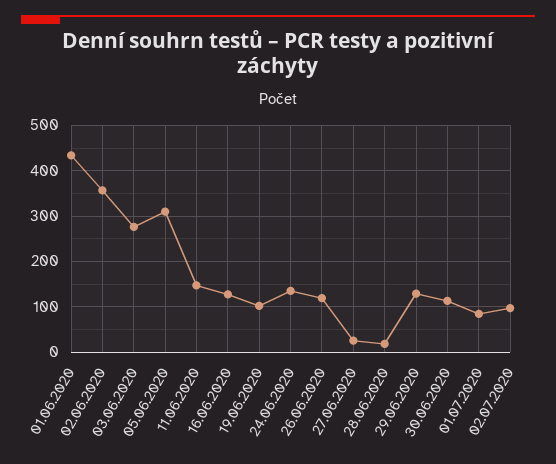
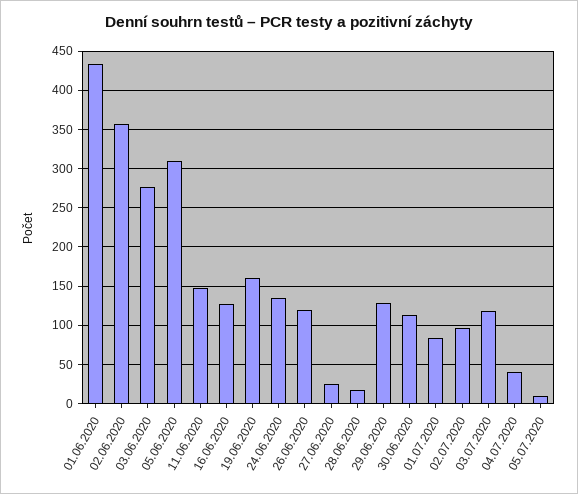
19.06.2020: 100 -> 160
03.07.2020: none -> 120
04.07.2020: none -> 40
05.07.2020: none -> 10

